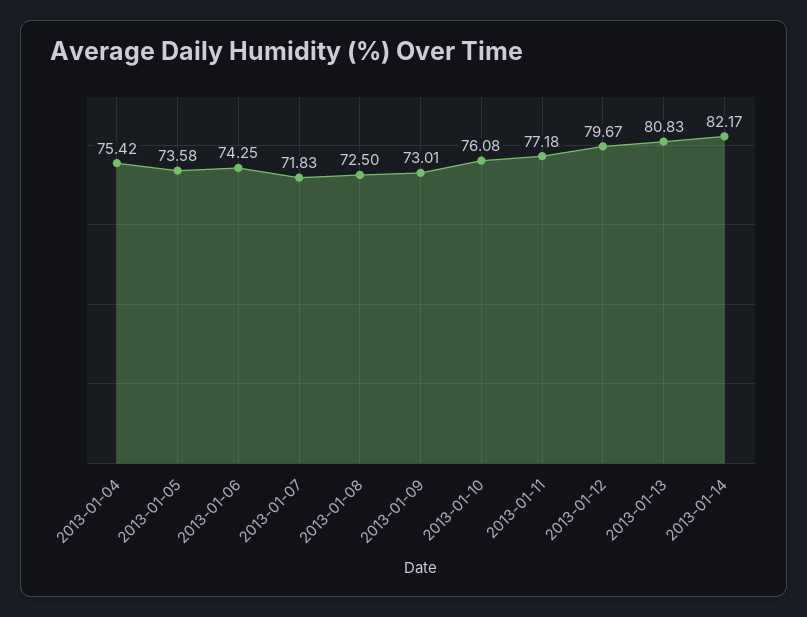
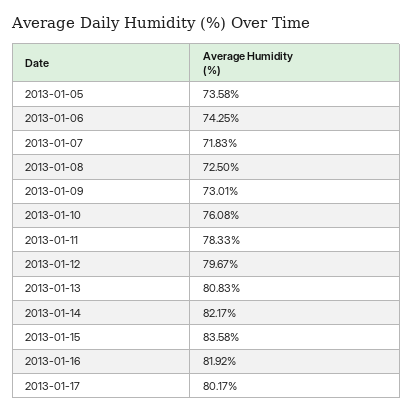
2013-01-04: 75.42 -> none
2013-01-11: 77.18 -> 78.33
2013-01-15: none -> 83.58
2013-01-16: none -> 81.92
2013-01-17: none -> 80.17

